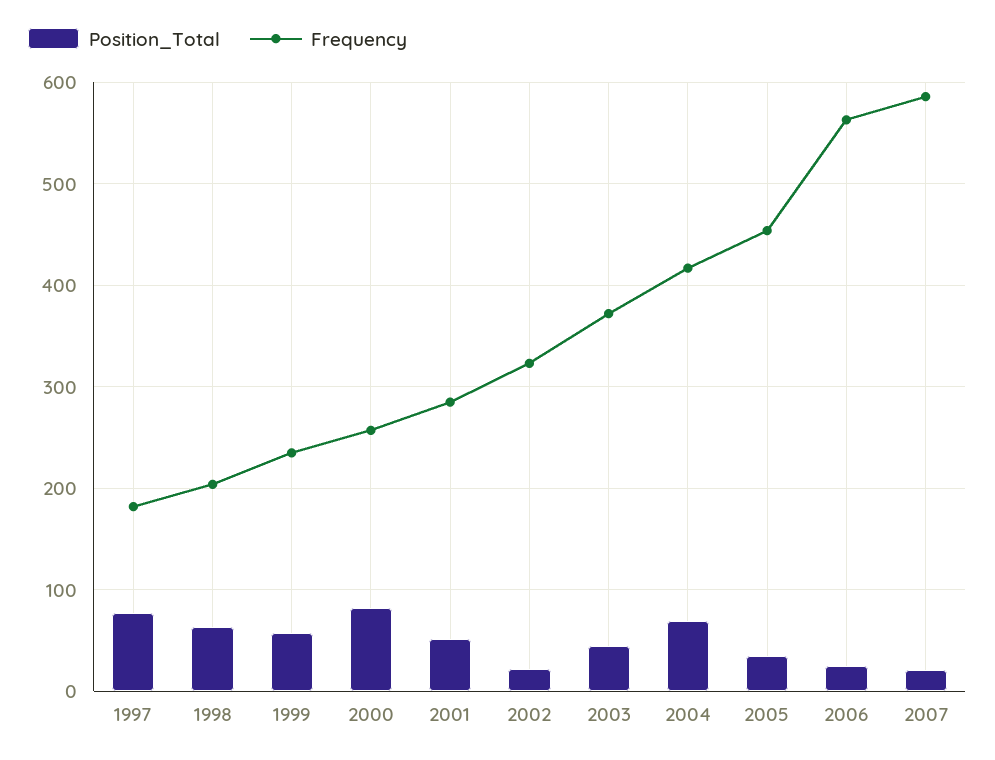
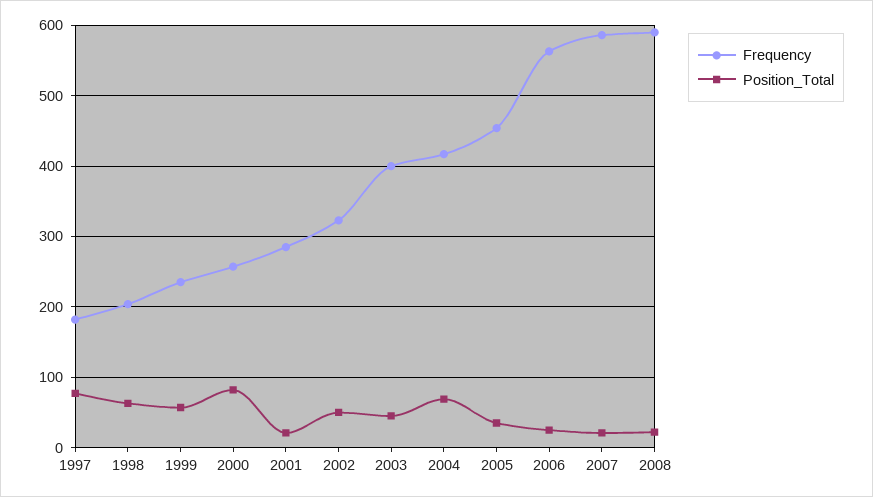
Position_Total, 2001: 50 -> 20
Position_Total, 2002: 20 -> 50
Frequency, 2003: 370 -> 400
Frequency, 2008: none -> 590
Position_Total, 2008: none -> 20

